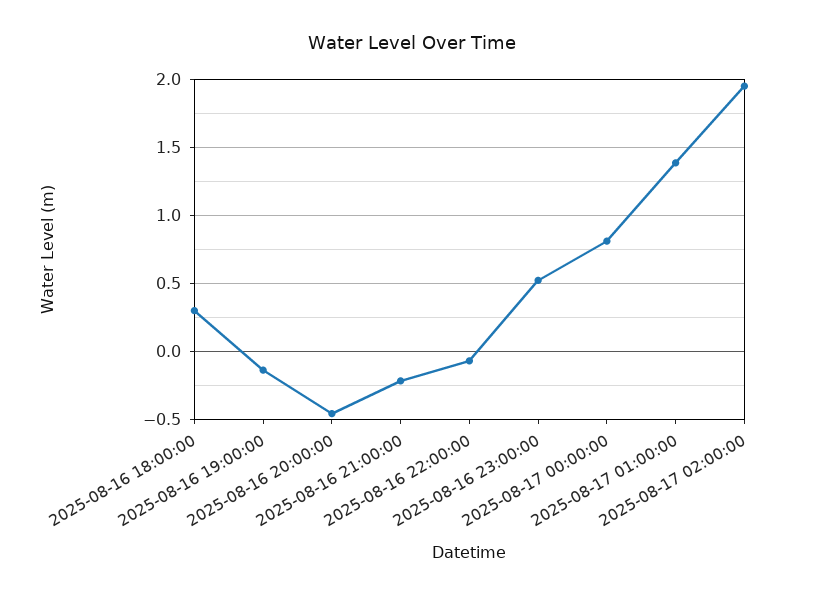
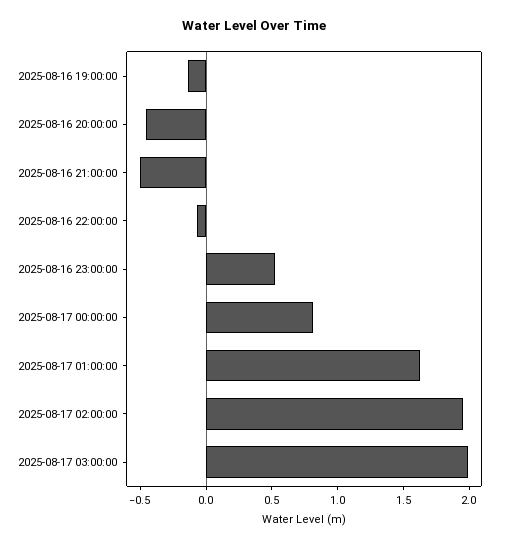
2025-08-16 18:00:00: 0.3 -> none
2025-08-16 21:00:00: -0.2 -> -0.5
2025-08-17 01:00:00: 1.4 -> 1.6
2025-08-17 03:00:00: none -> 2

